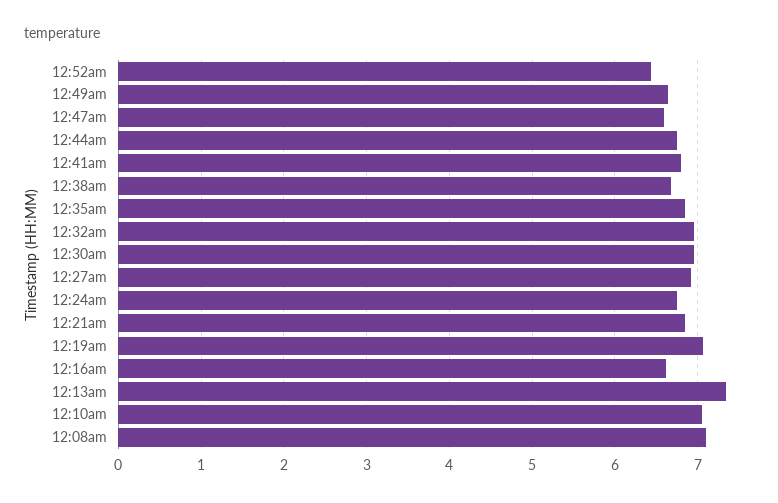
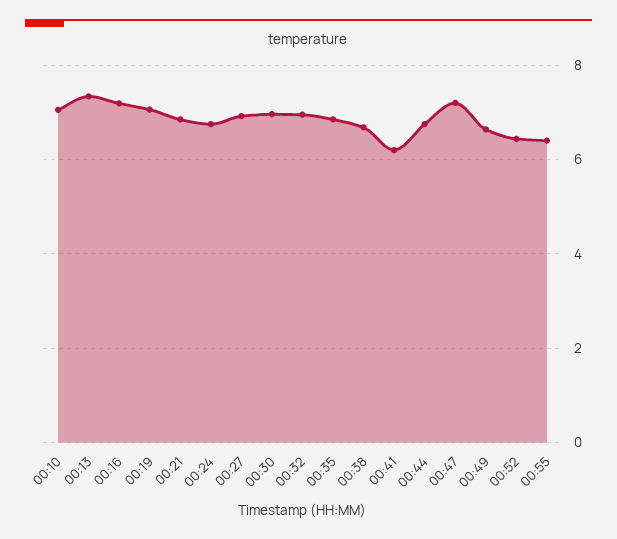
12:47am: 6.6 -> 7.2
12:41am: 6.8 -> 6.2
12:16am: 6.6 -> 7.2
12:08am: 7.1 -> none
00:55: none -> 6.4

